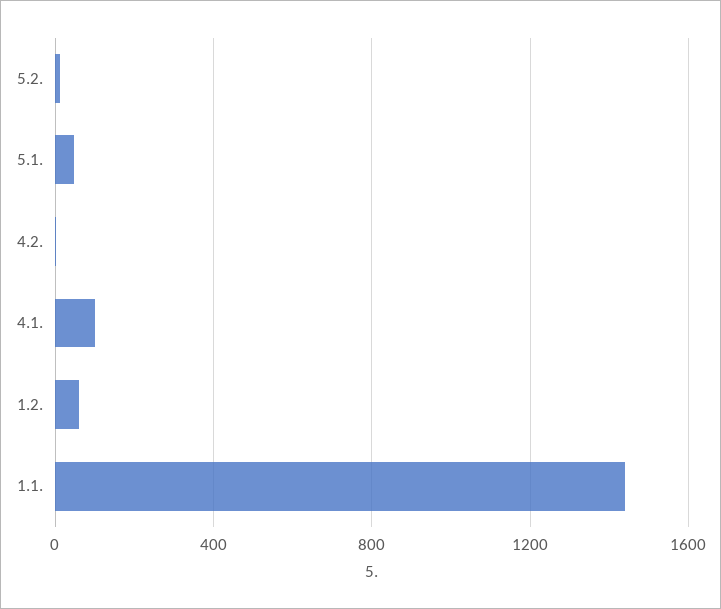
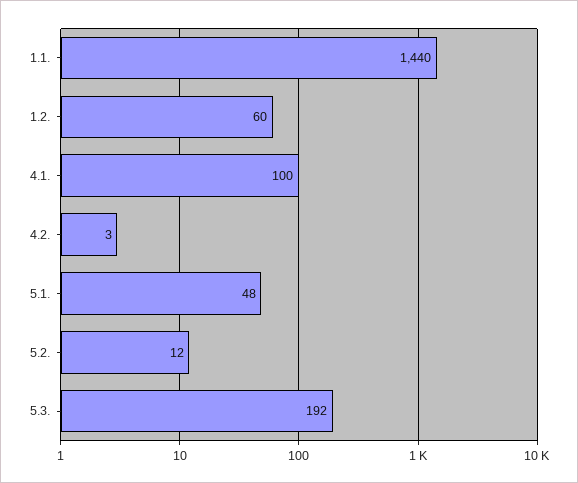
5.3.: none -> 192

